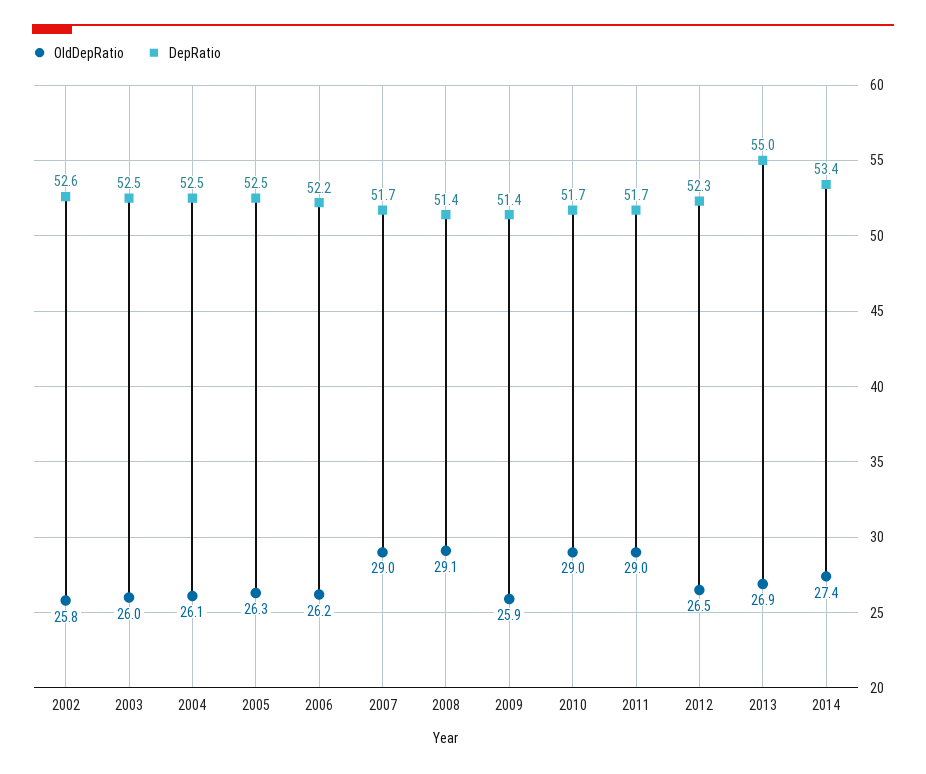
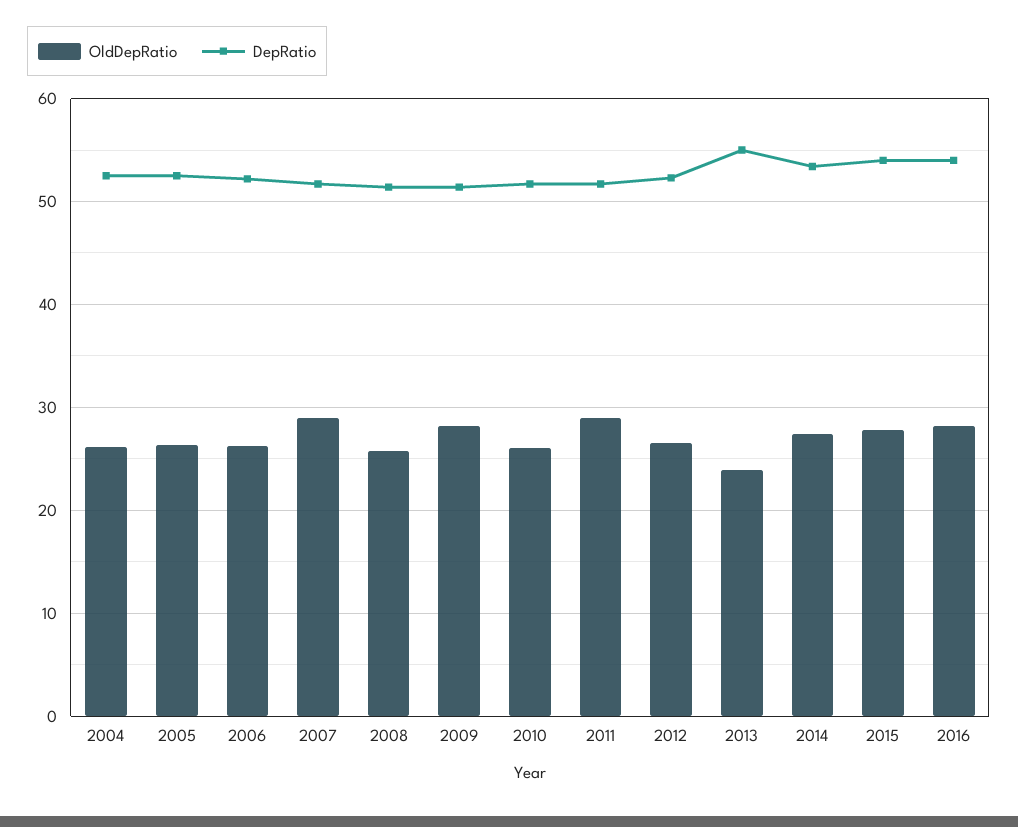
OldDepRatio, 2002: 25.8 -> none
DepRatio, 2002: 52.6 -> none
OldDepRatio, 2003: 26 -> none
DepRatio, 2003: 52.5 -> none
OldDepRatio, 2008: 29.1 -> 26
OldDepRatio, 2009: 25.9 -> 28
OldDepRatio, 2010: 29 -> 26
OldDepRatio, 2013: 26.9 -> 24
OldDepRatio, 2015: none -> 28
DepRatio, 2015: none -> 54
OldDepRatio, 2016: none -> 28
DepRatio, 2016: none -> 54

